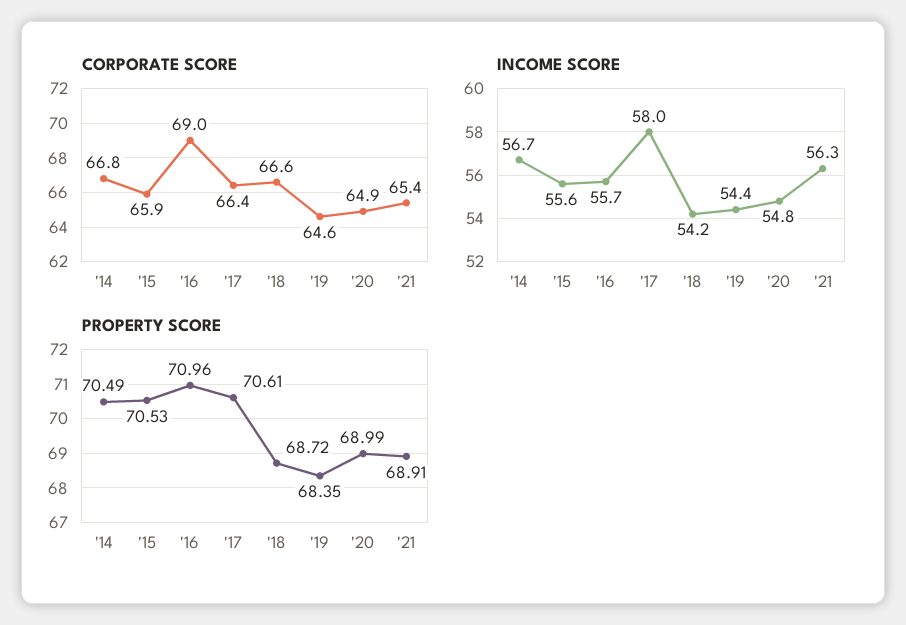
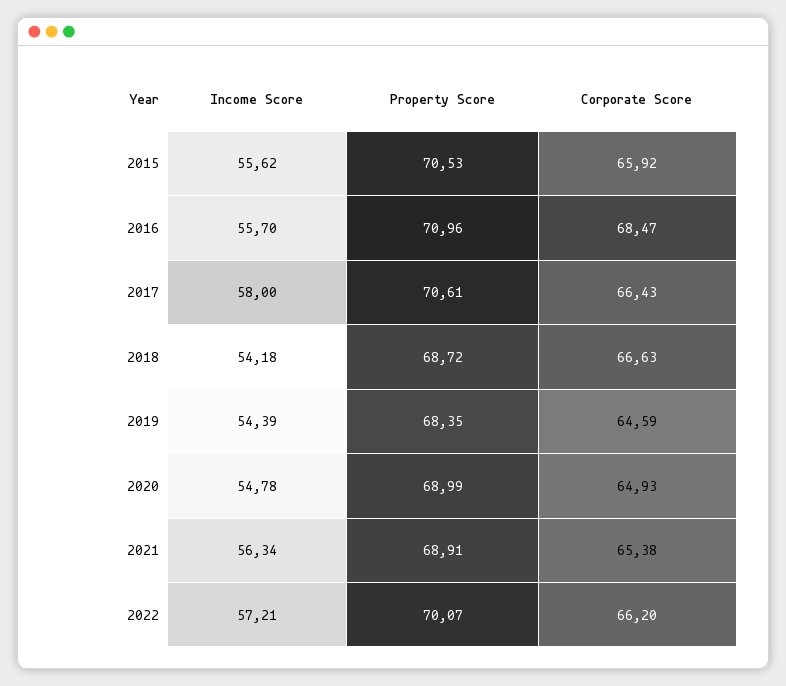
CORPORATE SCORE, '14: 66.8 -> none
CORPORATE SCORE, '16: 69 -> 68.47
INCOME SCORE, '14: 56.7 -> none
PROPERTY SCORE, '14: 70.49 -> none
INCOME SCORE, 2022: none -> 57.21
PROPERTY SCORE, 2022: none -> 70.07
CORPORATE SCORE, 2022: none -> 66.2

